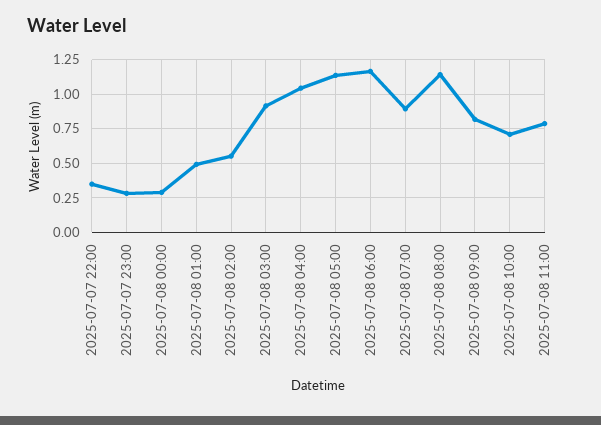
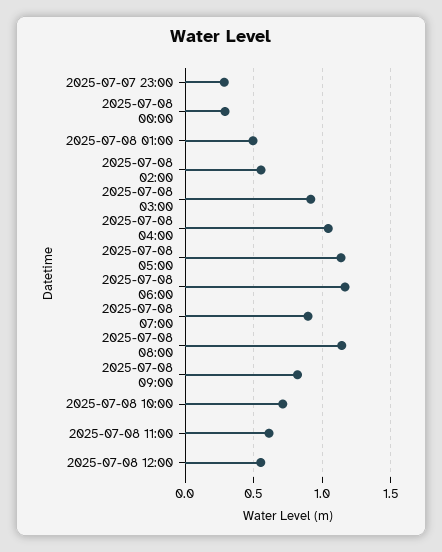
2025-07-07 22:00: 0.35 -> none
2025-07-08 11:00: 0.8 -> 0.6
2025-07-08 12:00: none -> 0.55

